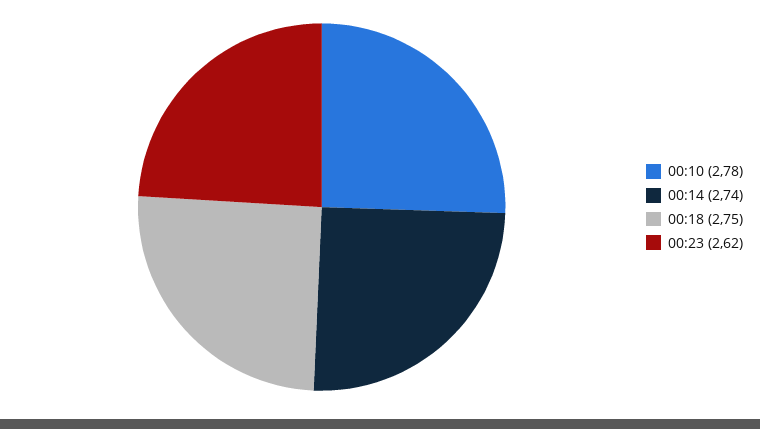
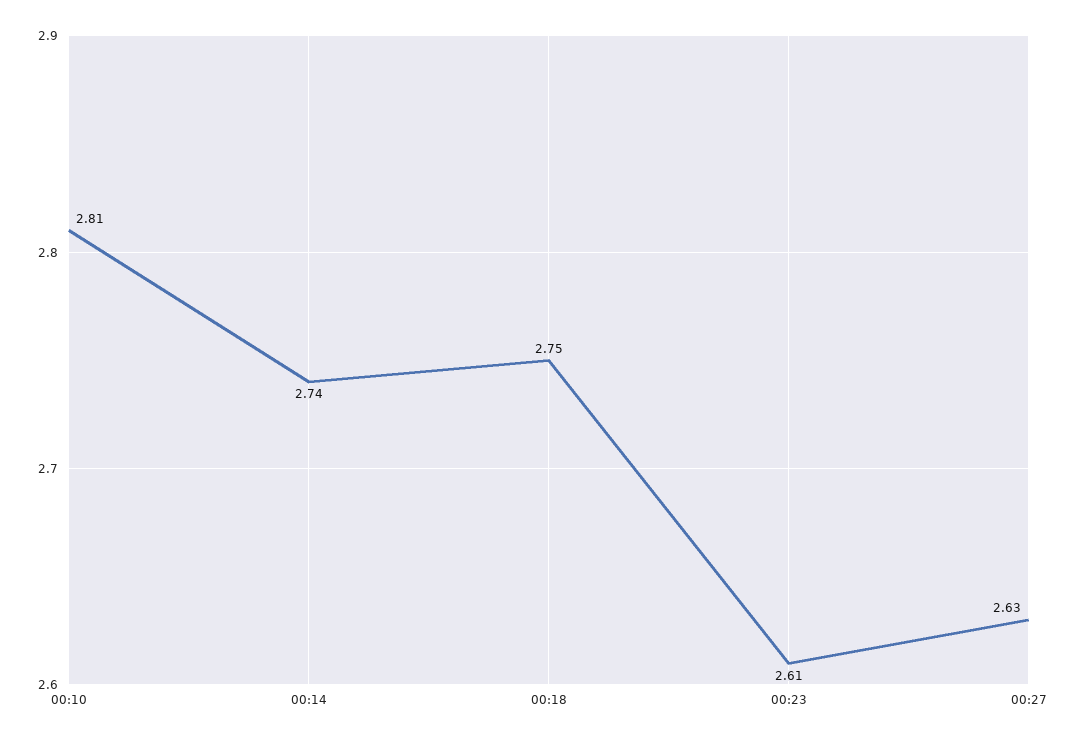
00:10: 2.78 -> 2.81
00:23: 2.62 -> 2.61
00:27: none -> 2.63

